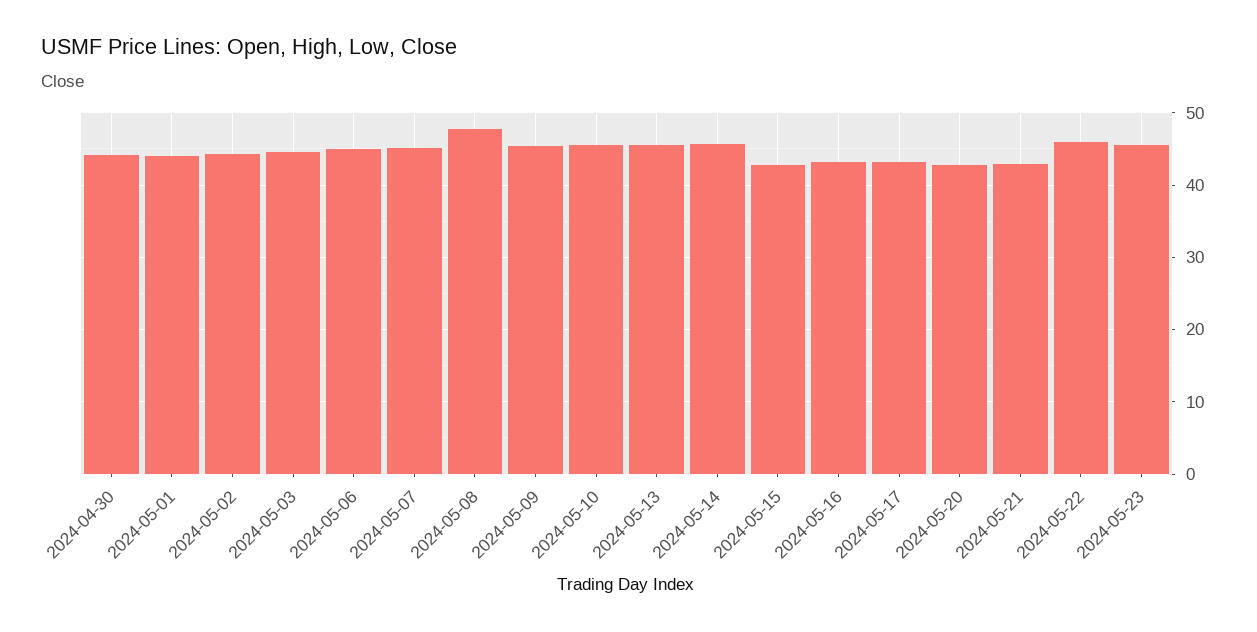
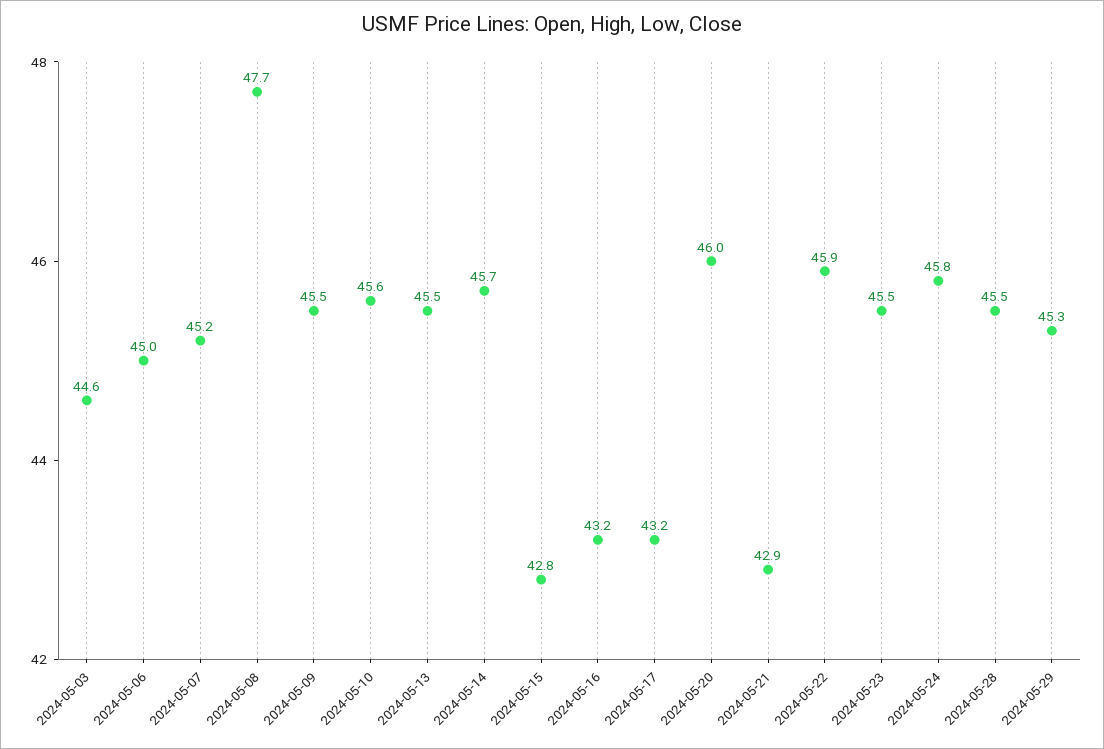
2024-04-30: 44 -> none
2024-05-01: 44 -> none
2024-05-02: 44 -> none
2024-05-20: 43 -> 46
2024-05-24: none -> 45.8
2024-05-28: none -> 45.5
2024-05-29: none -> 45.3

